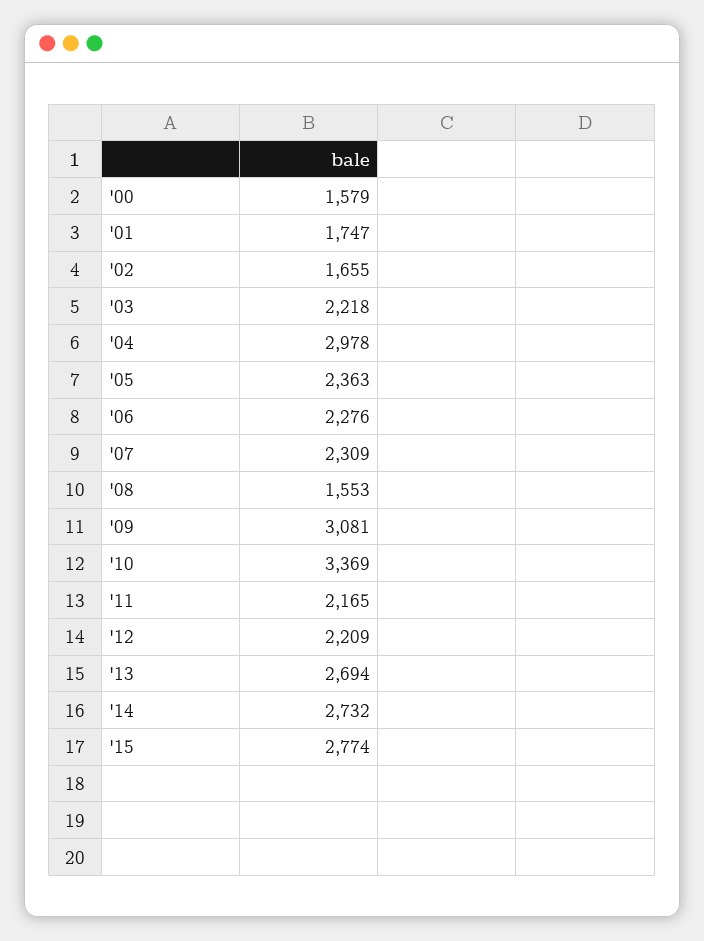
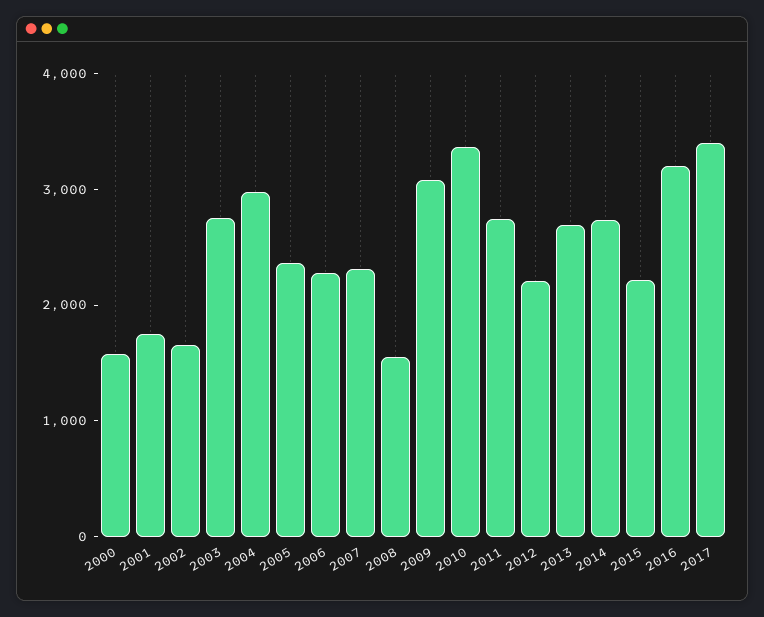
'03: 2218 -> 2800
'11: 2165 -> 2800
'15: 2774 -> 2200
2016: none -> 3200
2017: none -> 3400

